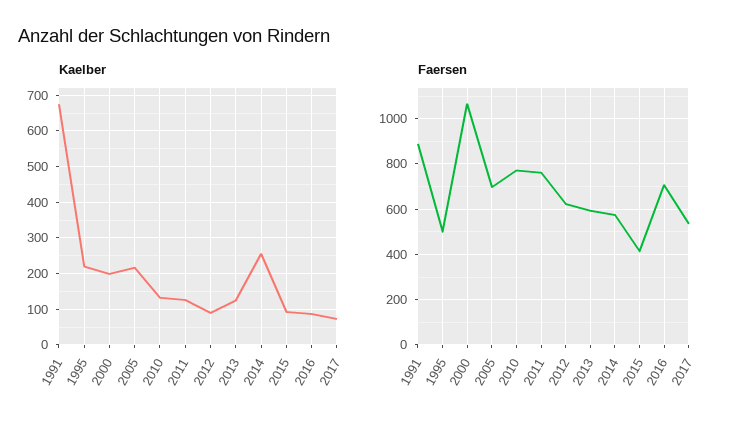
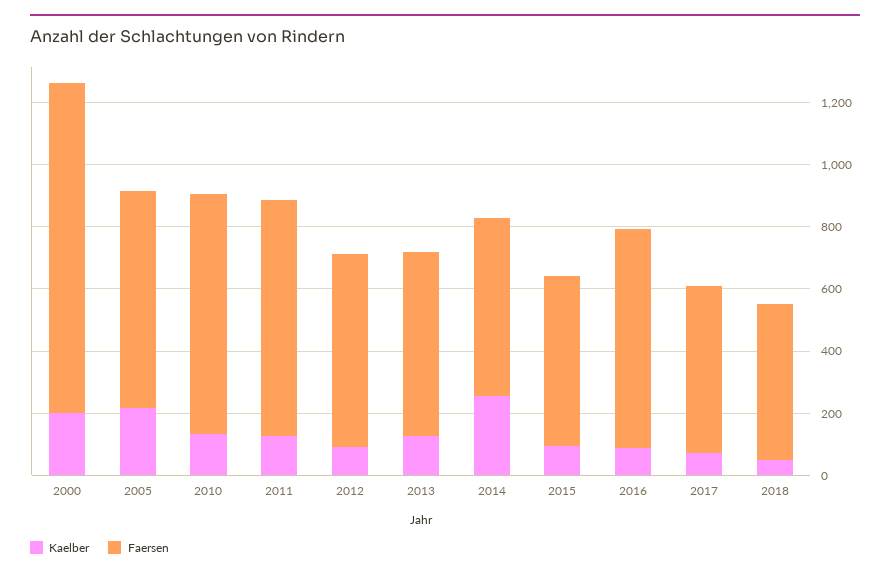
Kaelber, 1991: 680 -> none
Kaelber, 1995: 220 -> none
Faersen, 1991: 900 -> none
Faersen, 1995: 500 -> none
Faersen, 2015: 400 -> 550
Kaelber, 2018: none -> 50
Faersen, 2018: none -> 500

